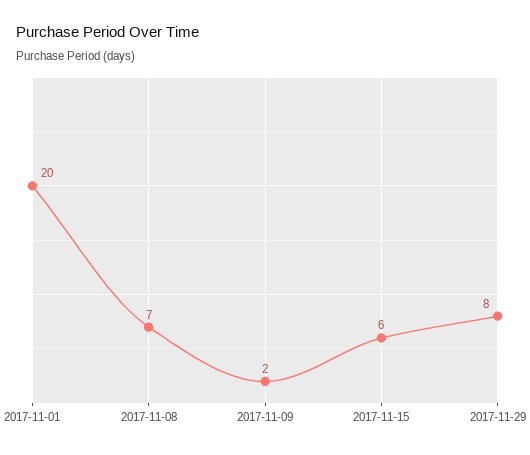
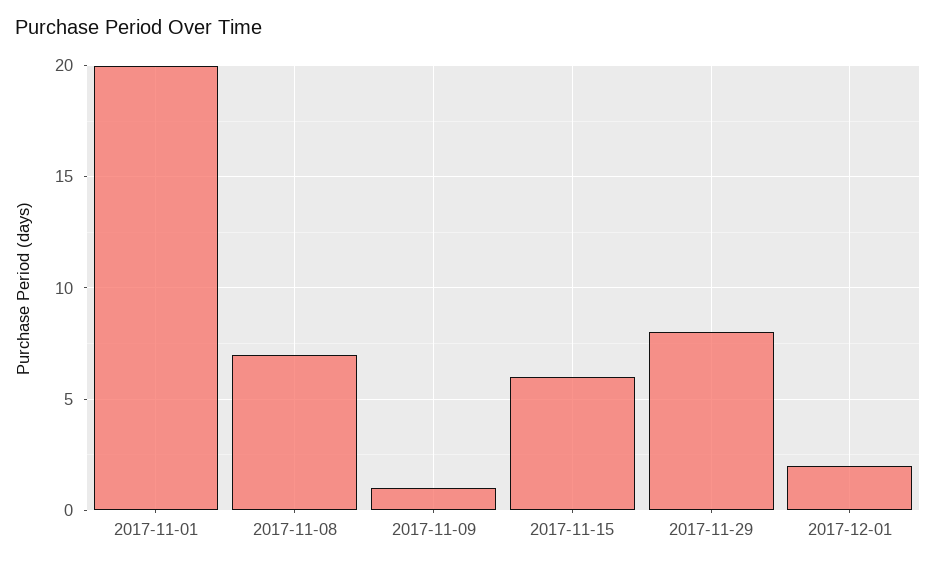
2017-11-09: 2 -> 1
2017-12-01: none -> 2

